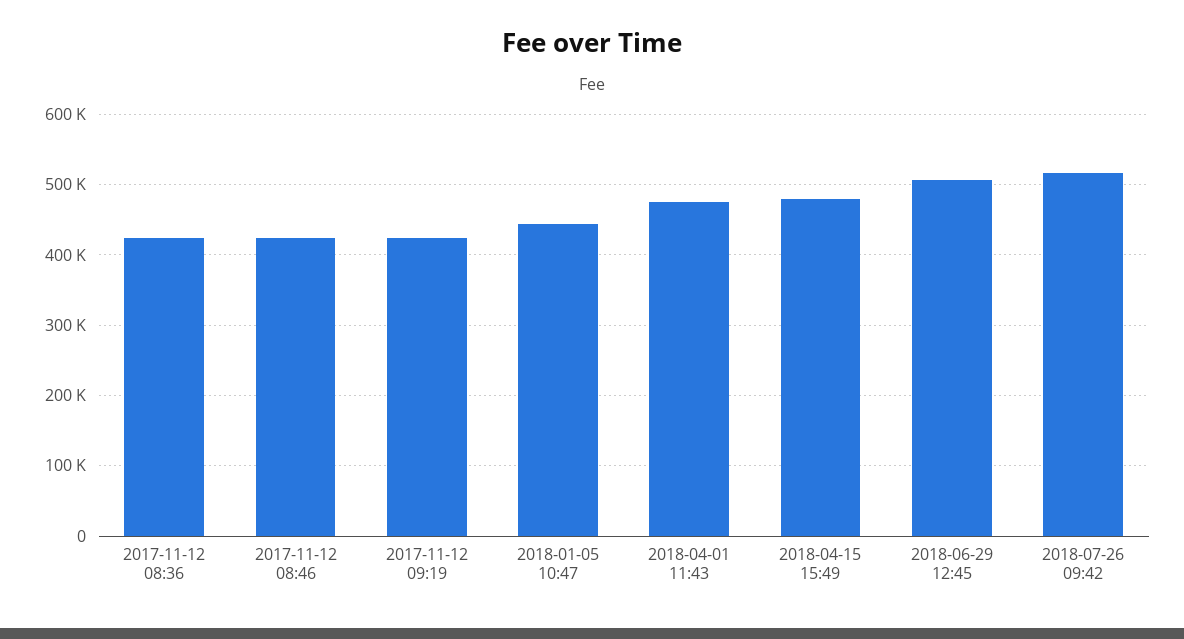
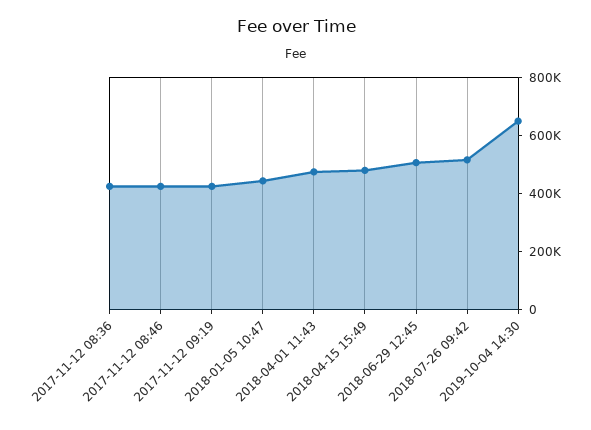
2019-10-04 14:30: none -> 650000

